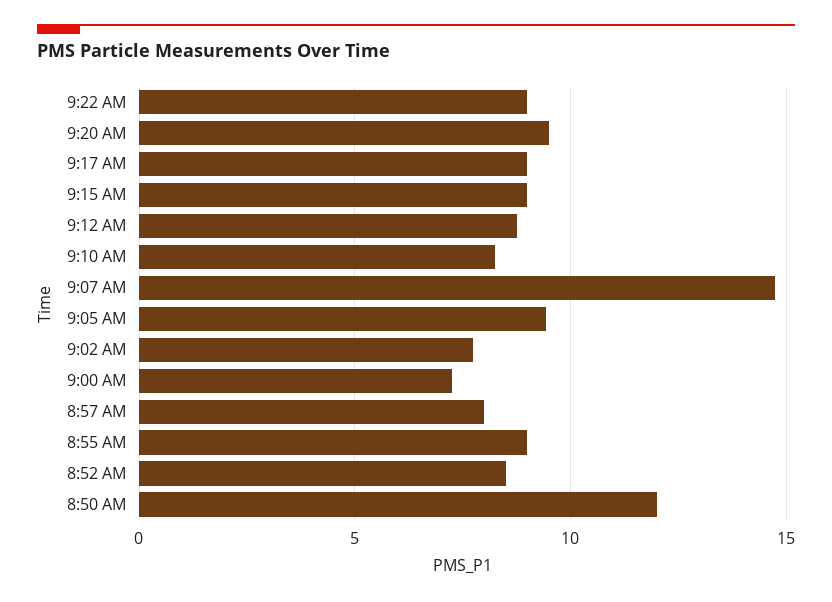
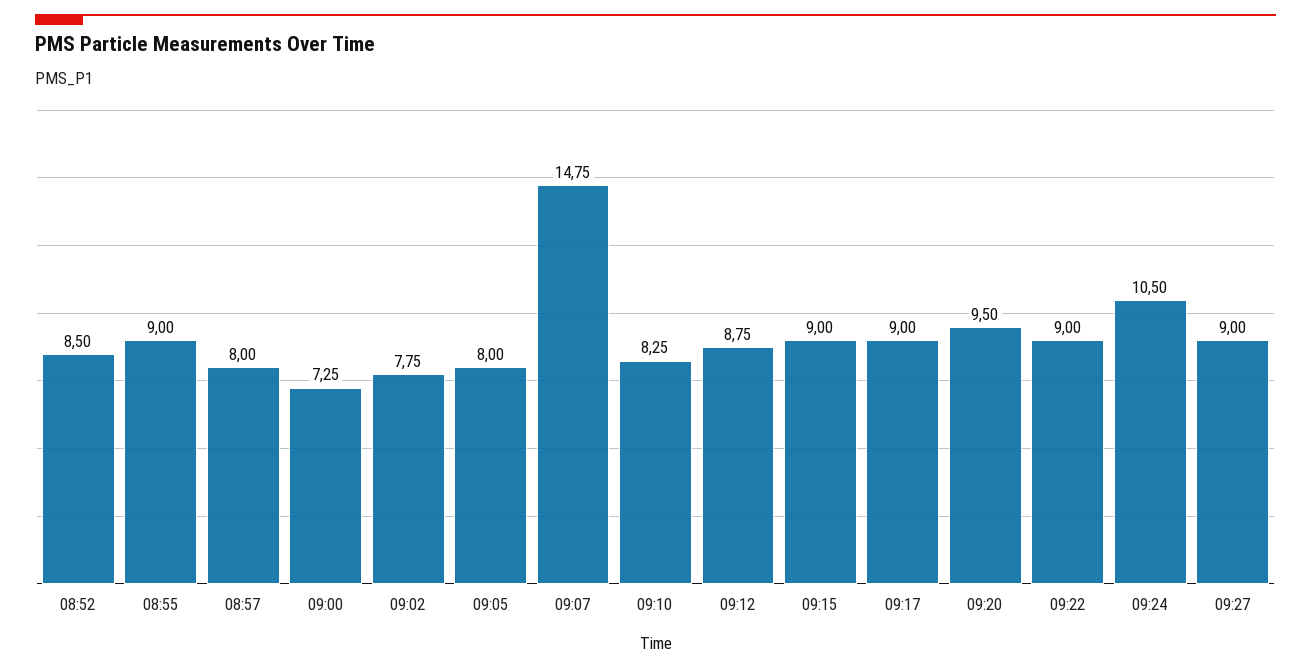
9:05 AM: 9.5 -> 8
8:50 AM: 12 -> none
09:24: none -> 10.5
09:27: none -> 9

